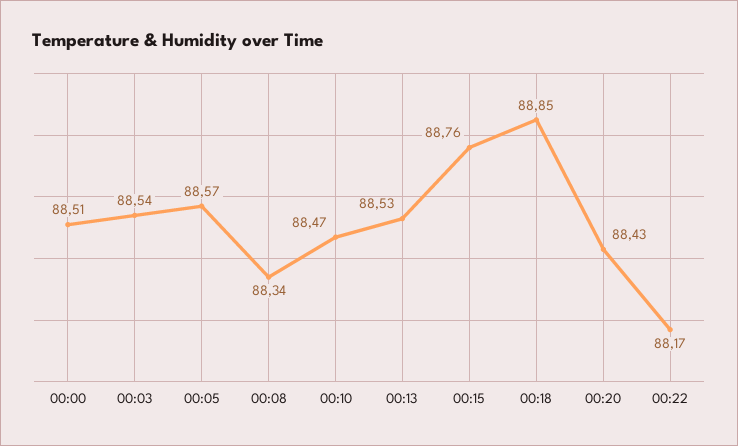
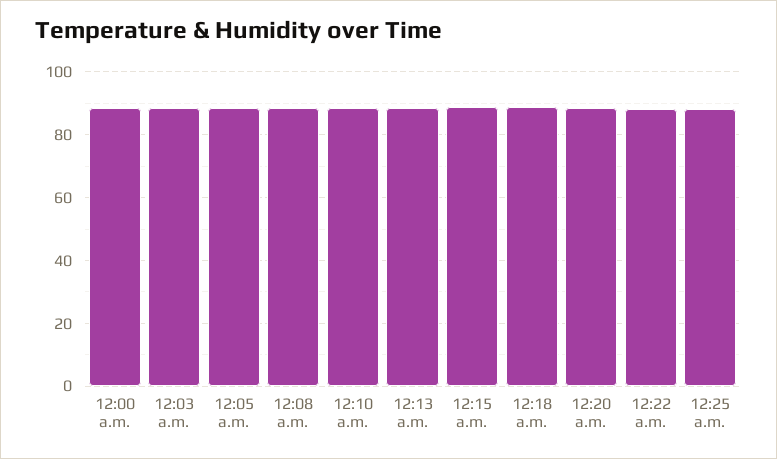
12:25 a.m.: none -> 88

